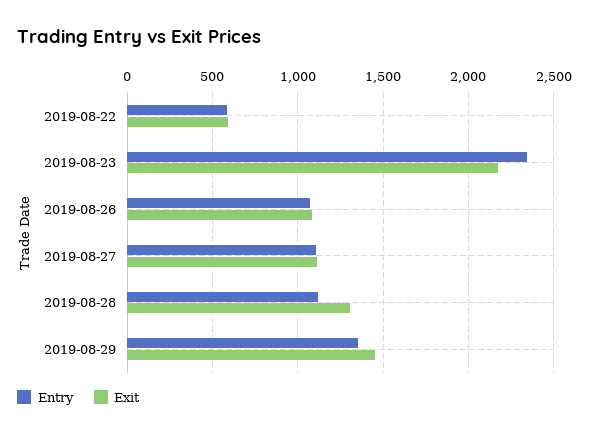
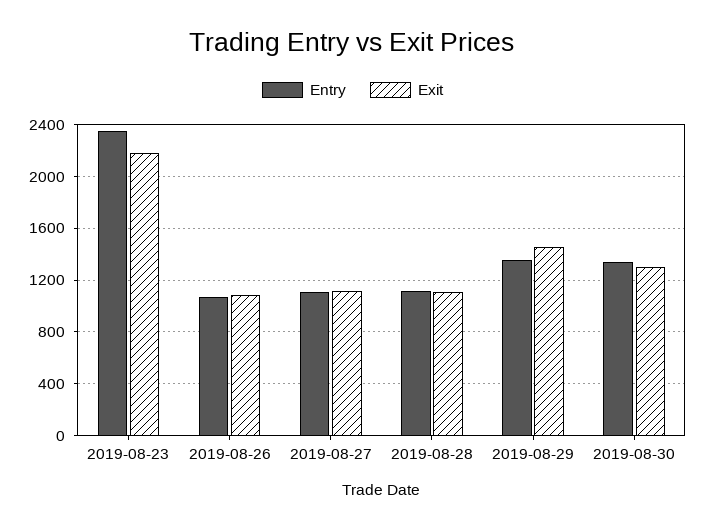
Entry, 2019-08-22: 600 -> none
Exit, 2019-08-22: 600 -> none
Exit, 2019-08-28: 1300 -> 1100
Entry, 2019-08-30: none -> 1350
Exit, 2019-08-30: none -> 1300

